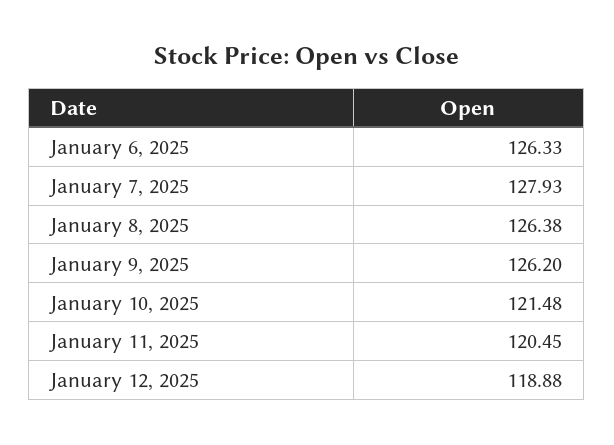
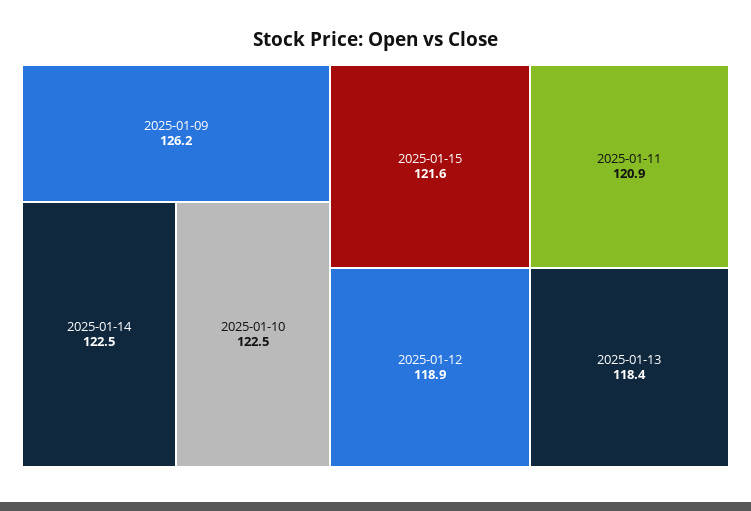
January 6, 2025: 126.33 -> none
January 7, 2025: 127.93 -> none
January 8, 2025: 126.38 -> none
January 10, 2025: 121.48 -> 122.5
January 11, 2025: 120.45 -> 120.9
2025-01-14: none -> 122.5
2025-01-15: none -> 121.6
2025-01-13: none -> 118.4

